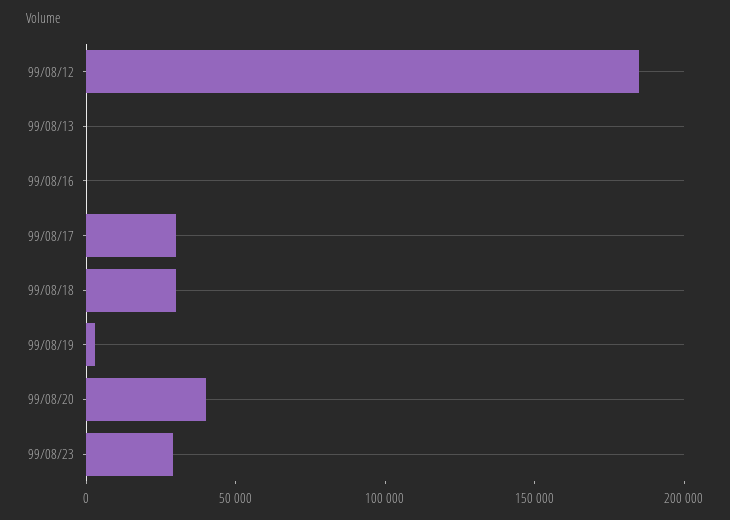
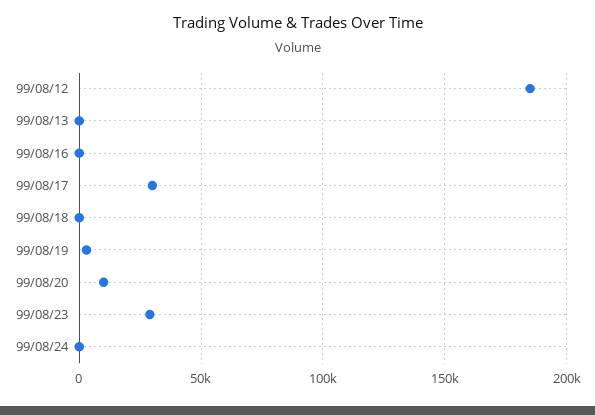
99/08/18: 30000 -> 0
99/08/20: 40000 -> 10000
99/08/24: none -> 0

